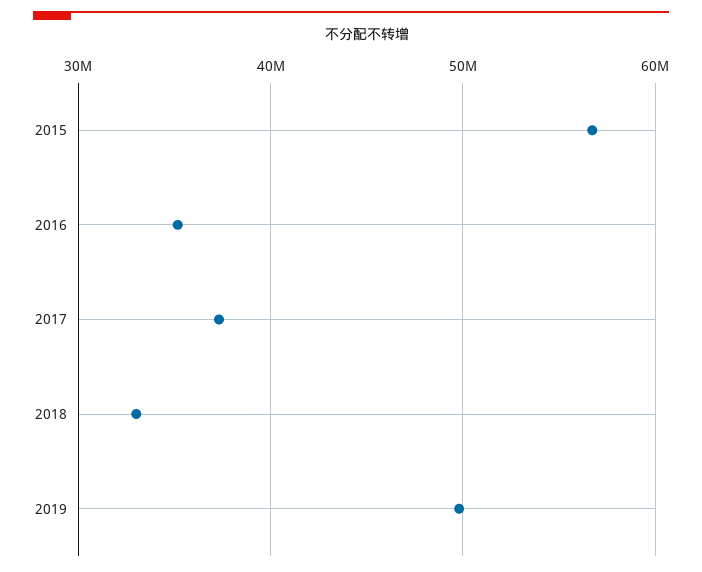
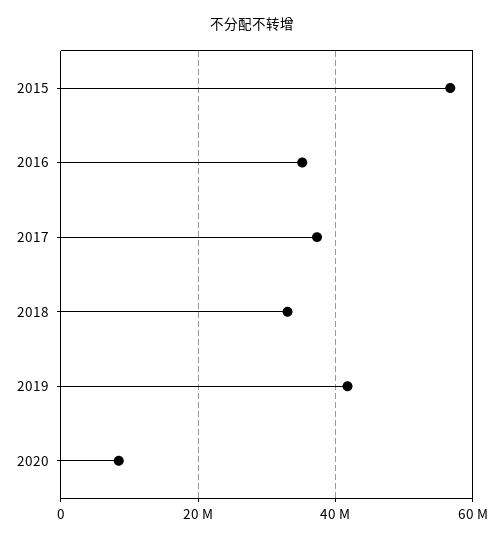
2019: 50000000 -> 42000000
2020: none -> 8000000

